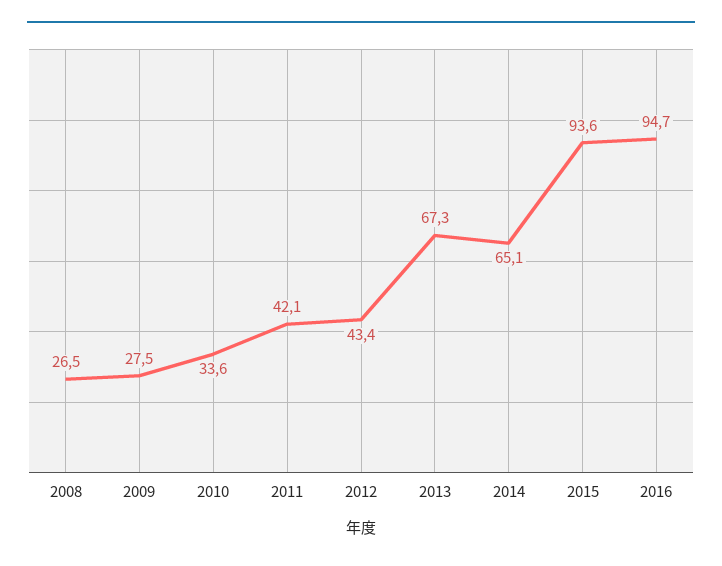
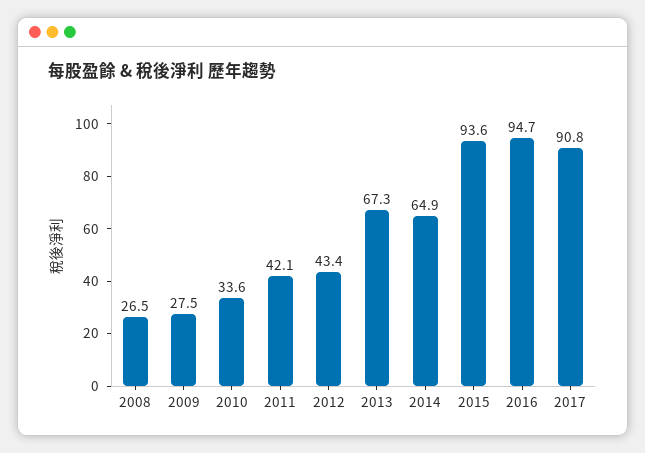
2014: 65.1 -> 64.9
2017: none -> 90.8

